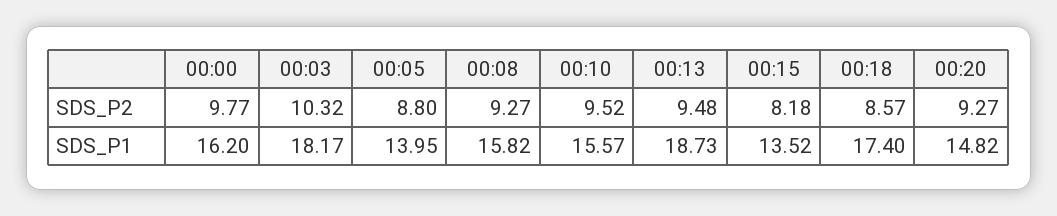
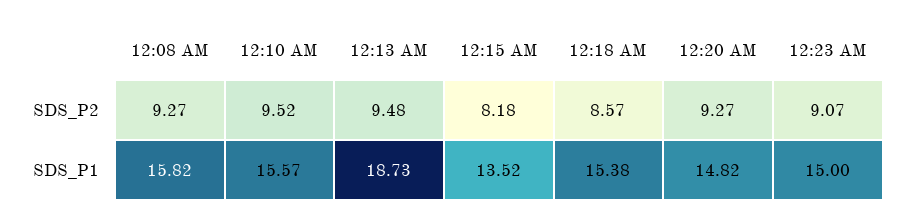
00:00, SDS_P2: 9.77 -> none
00:03, SDS_P2: 10.32 -> none
00:05, SDS_P2: 8.8 -> none
00:00, SDS_P1: 16.2 -> none
00:03, SDS_P1: 18.17 -> none
00:05, SDS_P1: 13.95 -> none
00:18, SDS_P1: 17.4 -> 15.38
12:23 AM, SDS_P2: none -> 9.07
12:23 AM, SDS_P1: none -> 15

